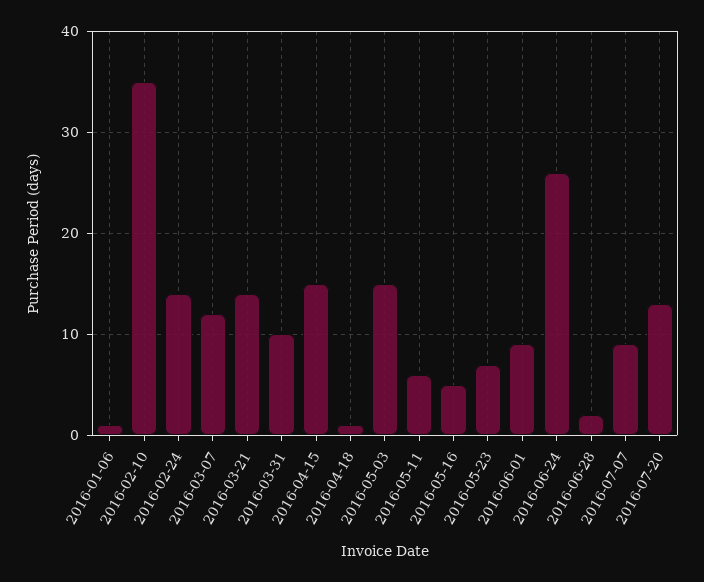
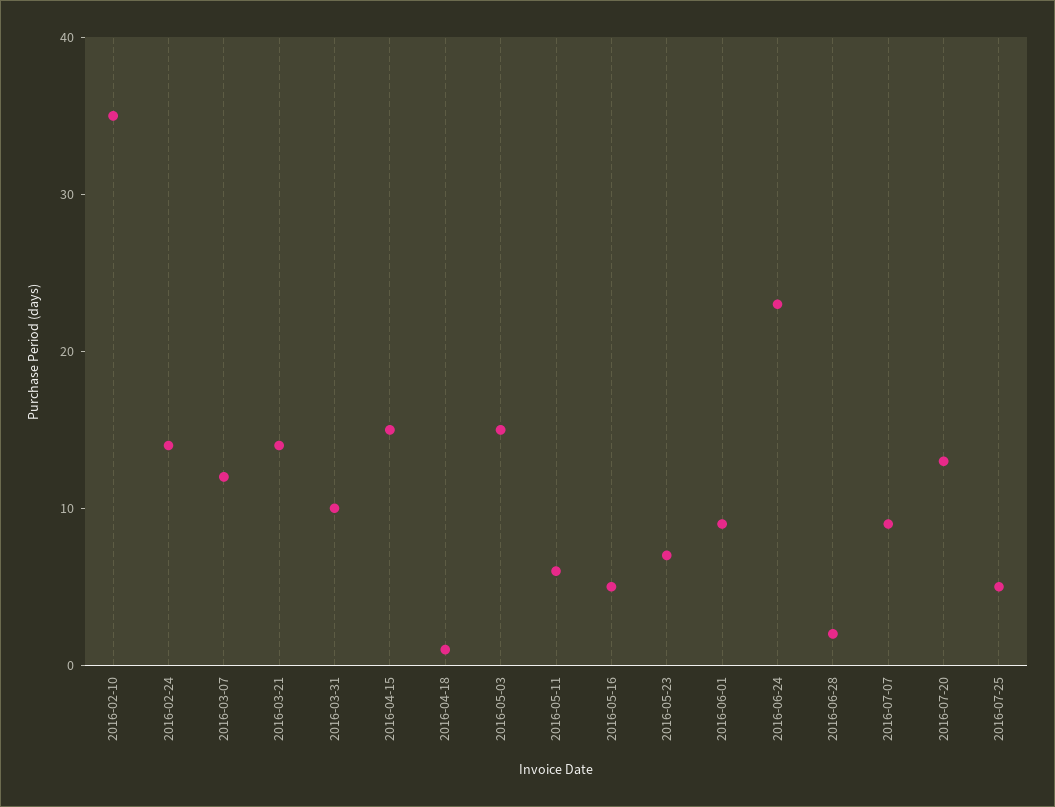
2016-01-06: 1 -> none
2016-06-24: 26 -> 23
2016-07-25: none -> 5

